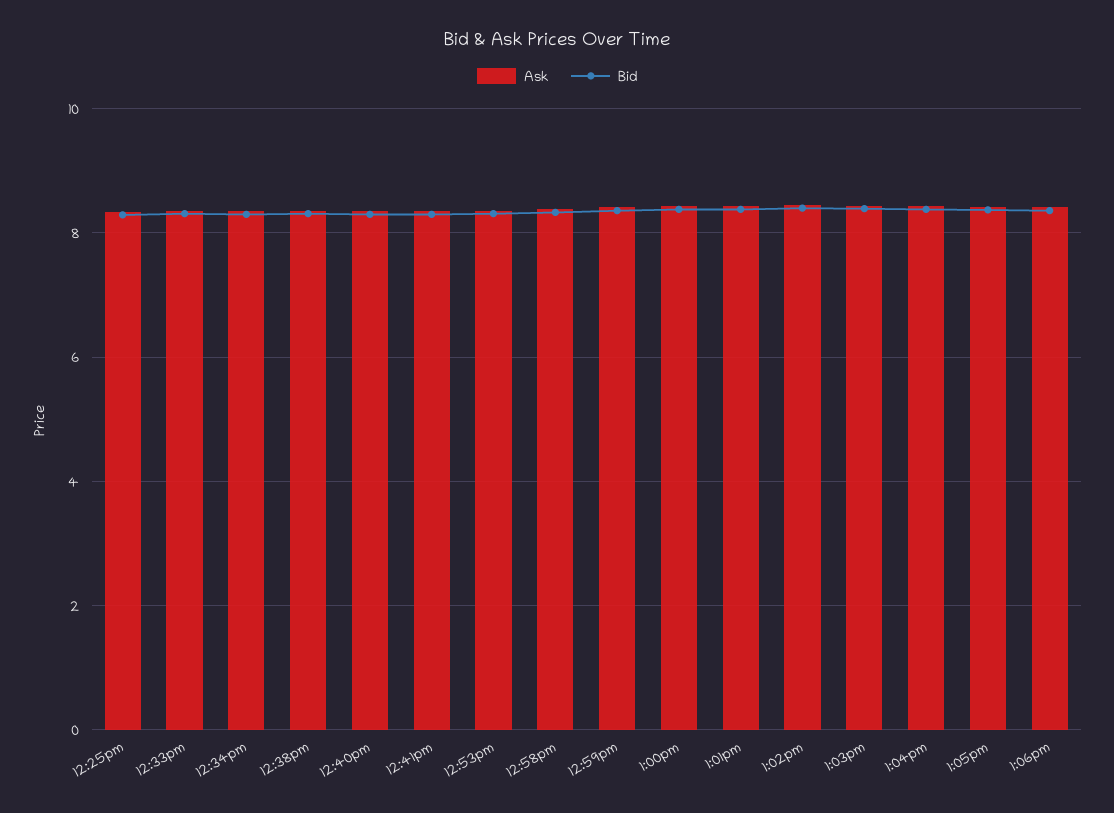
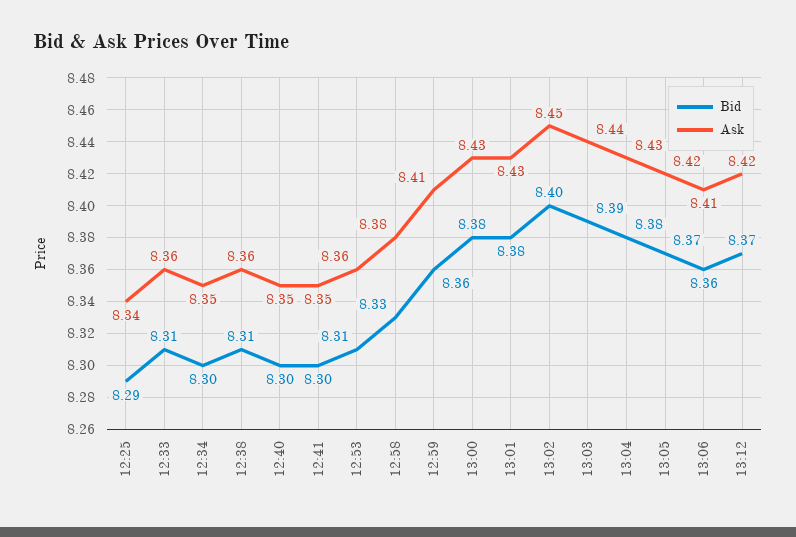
Bid, 13:12: none -> 8.37
Ask, 13:12: none -> 8.42

